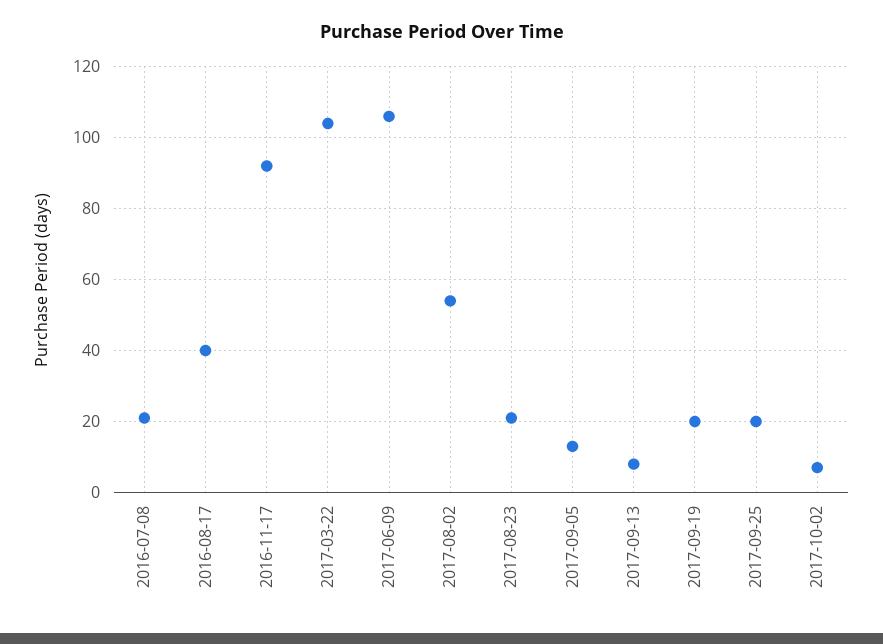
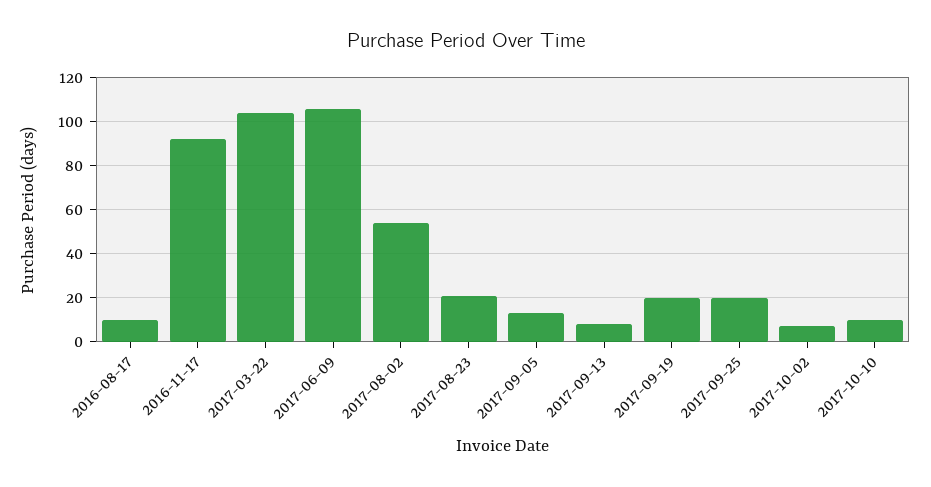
2016-07-08: 20 -> none
2016-08-17: 40 -> 10
2017-10-10: none -> 10

